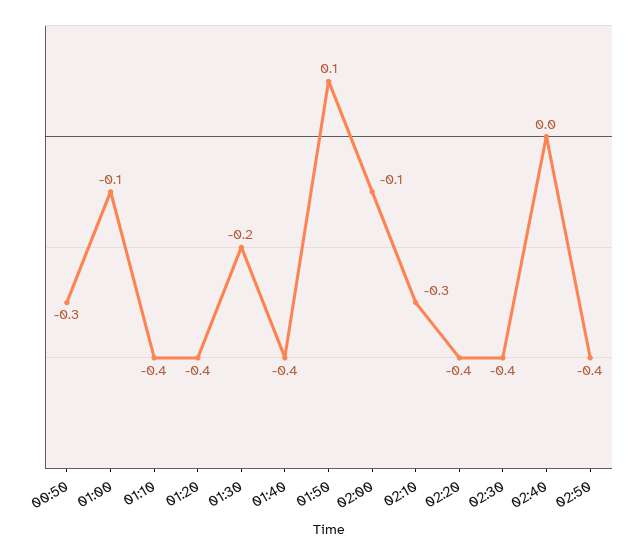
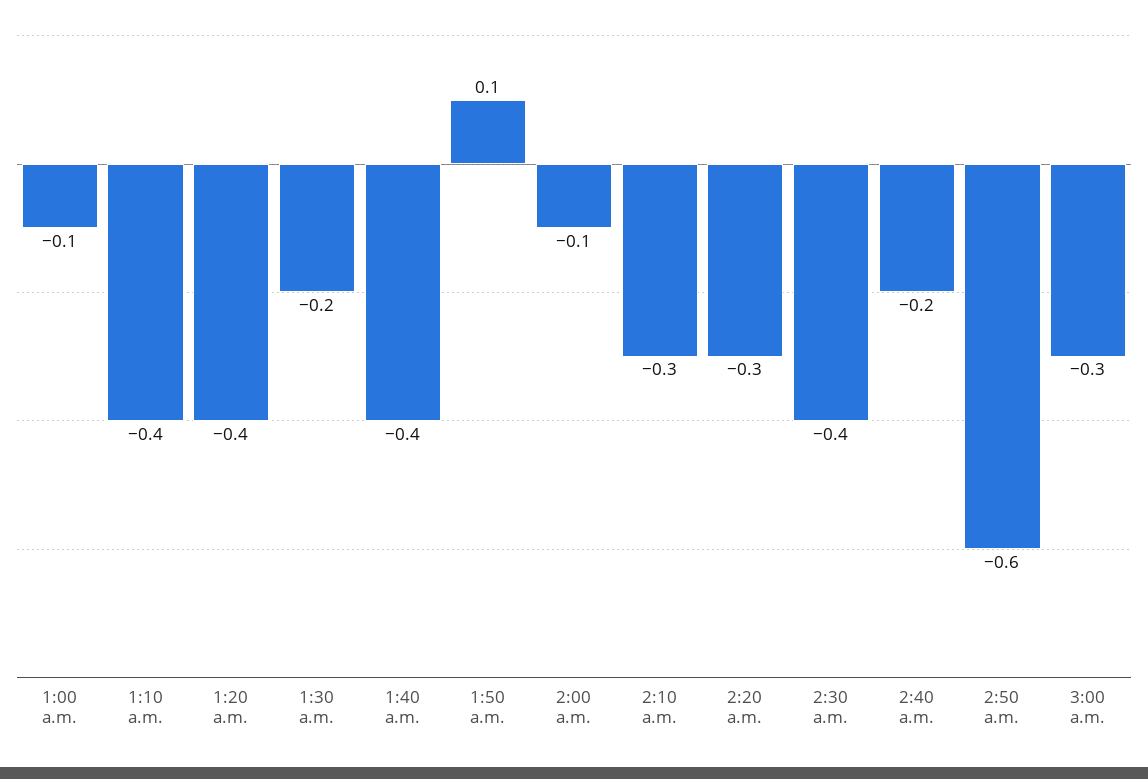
00:50: -0.3 -> none
02:20: -0.4 -> -0.3
02:40: 0 -> -0.2
02:50: -0.4 -> -0.6
3:00 a.m.: none -> -0.3

